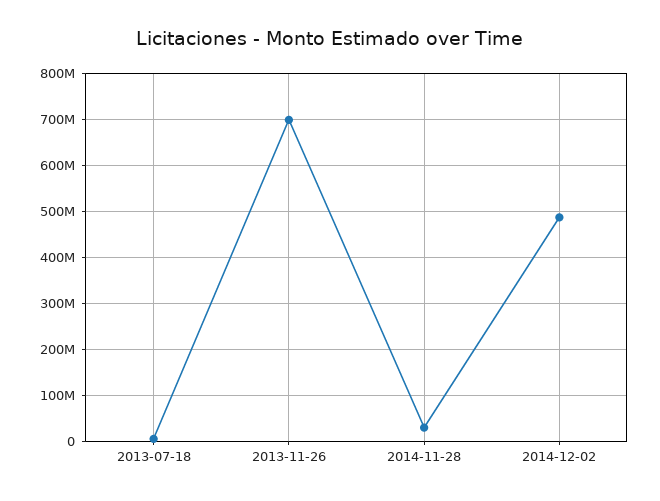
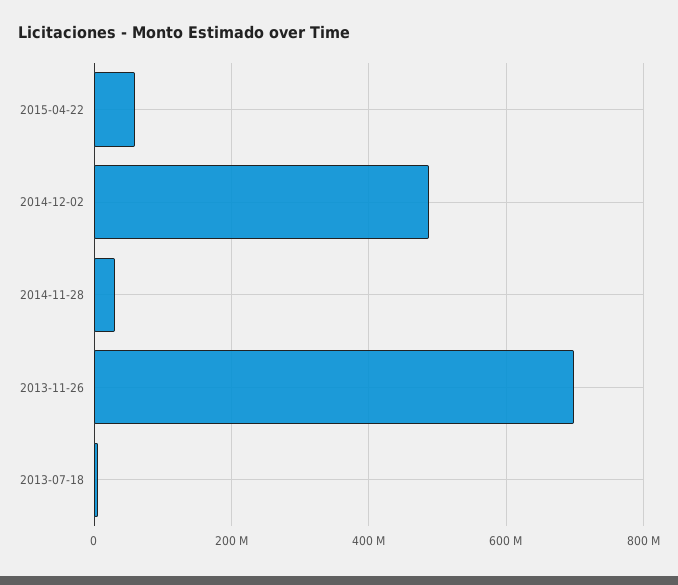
2015-04-22: none -> 60000000

